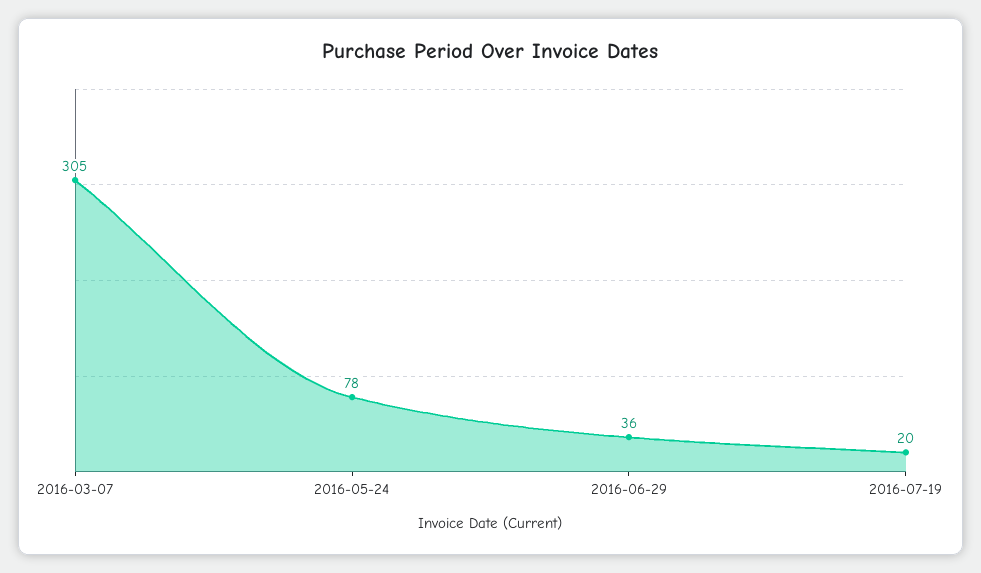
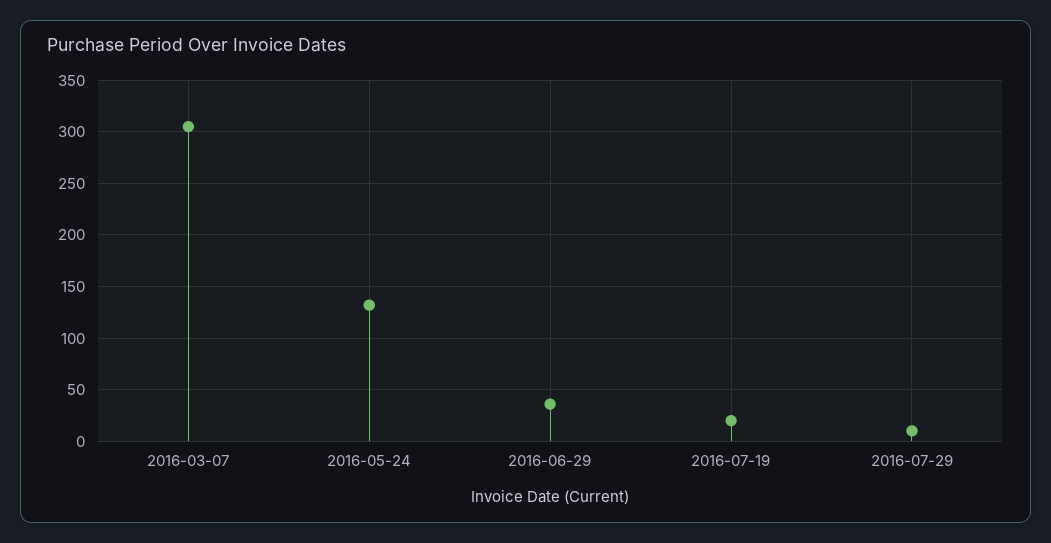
2016-05-24: 78 -> 130
2016-07-29: none -> 10

